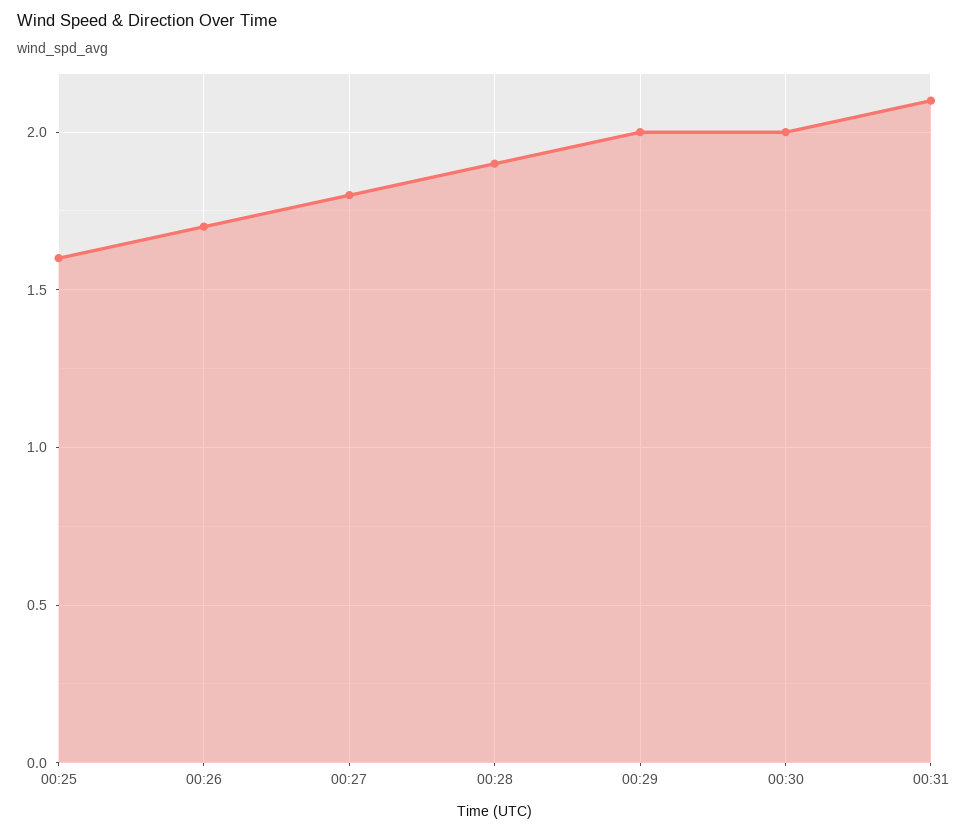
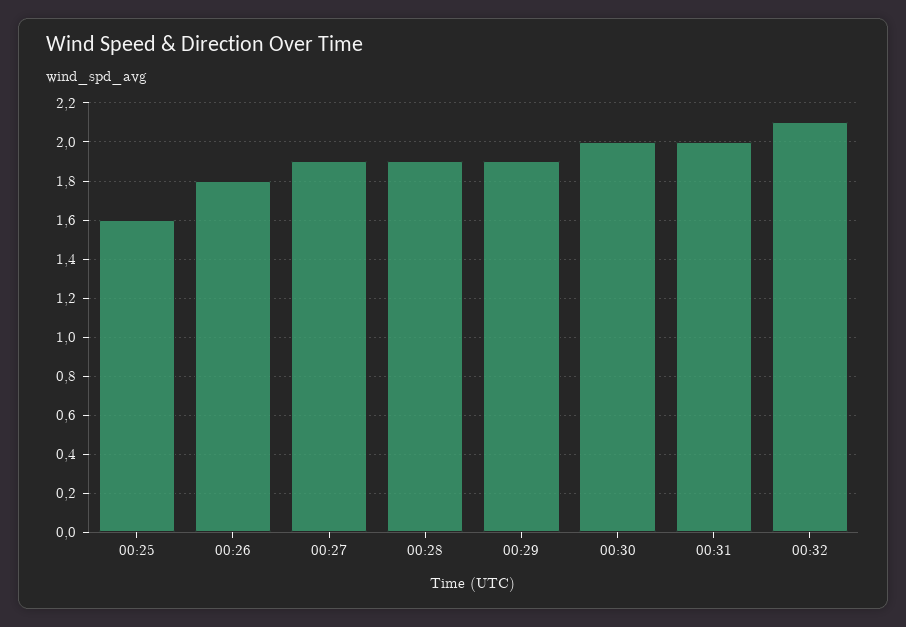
00:26: 1.7 -> 1.8
00:27: 1.8 -> 1.9
00:29: 2 -> 1.9
00:31: 2.1 -> 2
00:32: none -> 2.1

